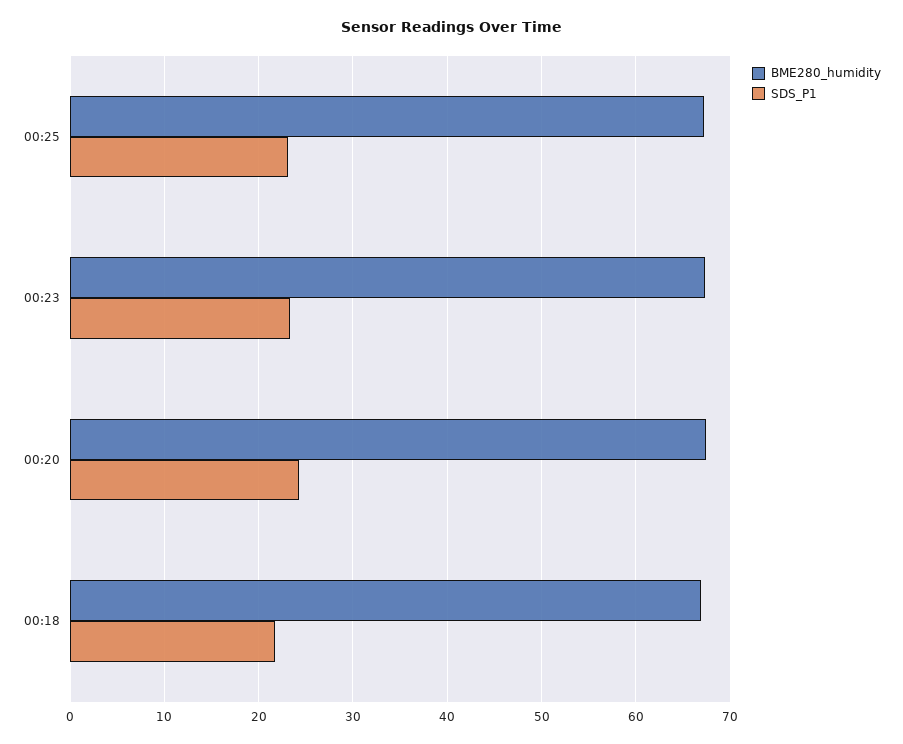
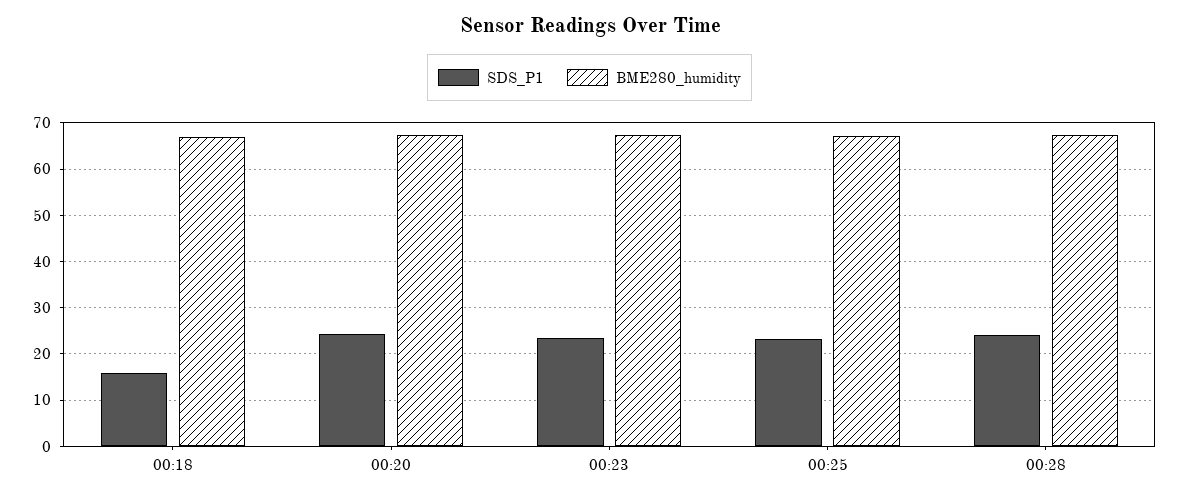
SDS_P1, 00:18: 22 -> 16
SDS_P1, 00:28: none -> 24
BME280_humidity, 00:28: none -> 68

